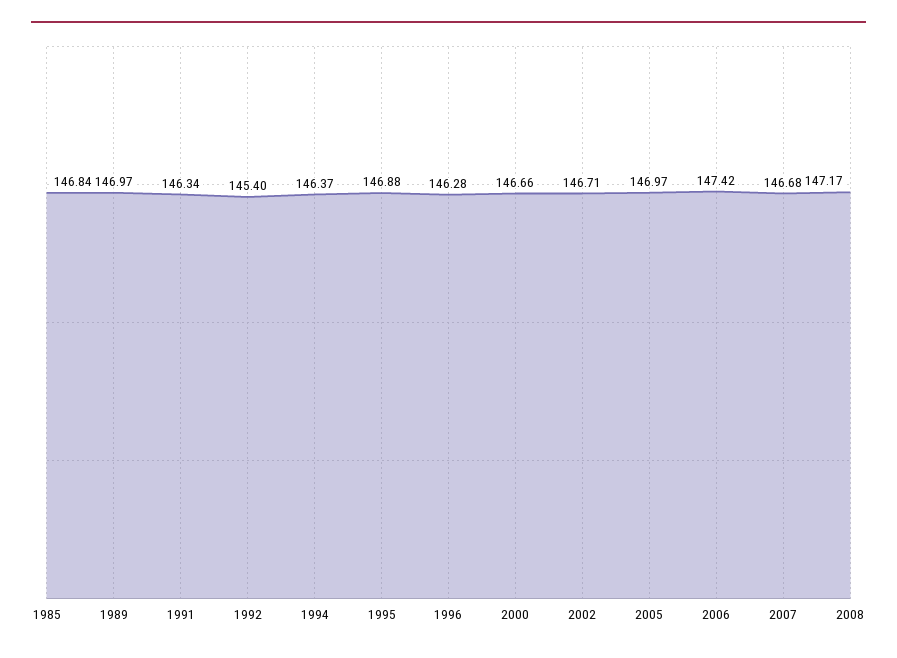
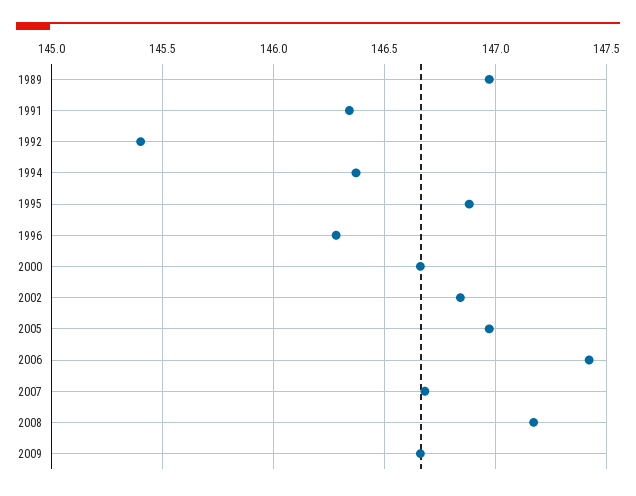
1985: 146.84 -> none
2002: 146.71 -> 146.85
2009: none -> 146.65

